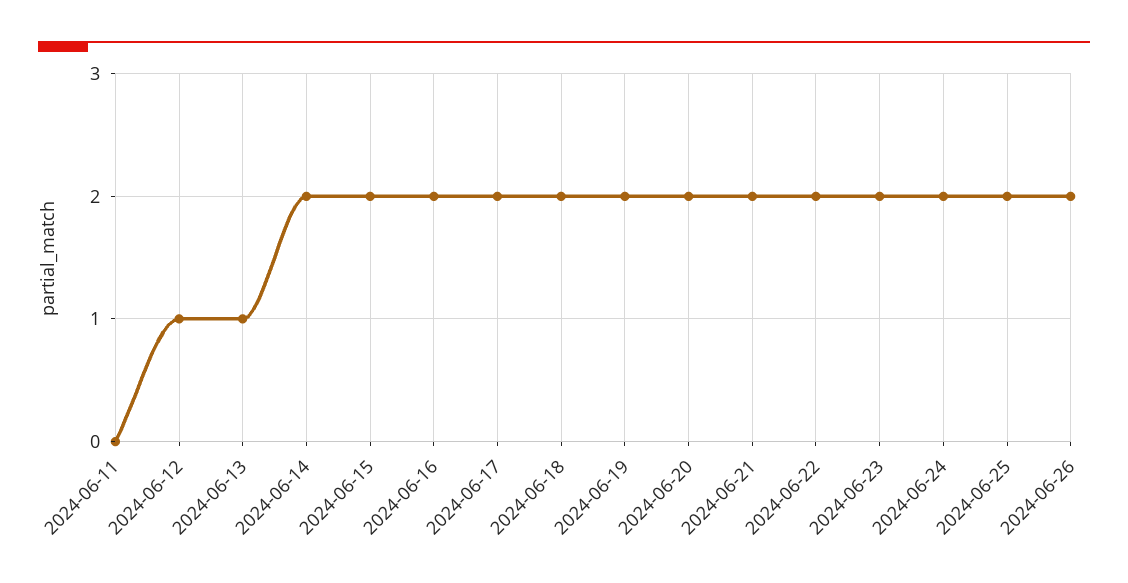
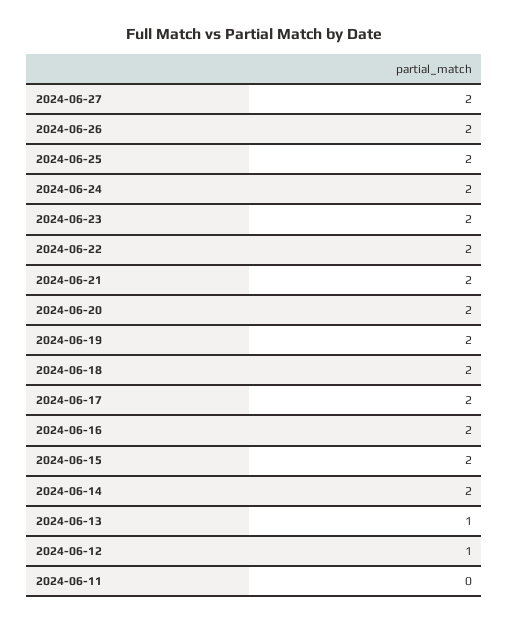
2024-06-27: none -> 2

